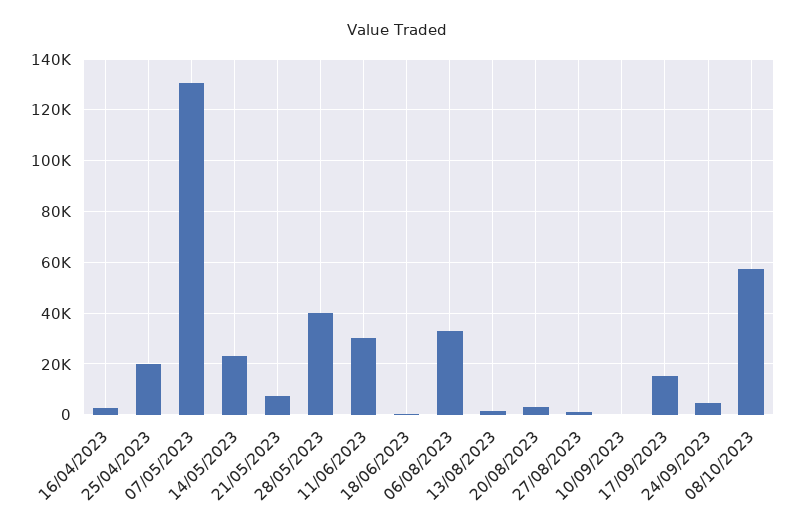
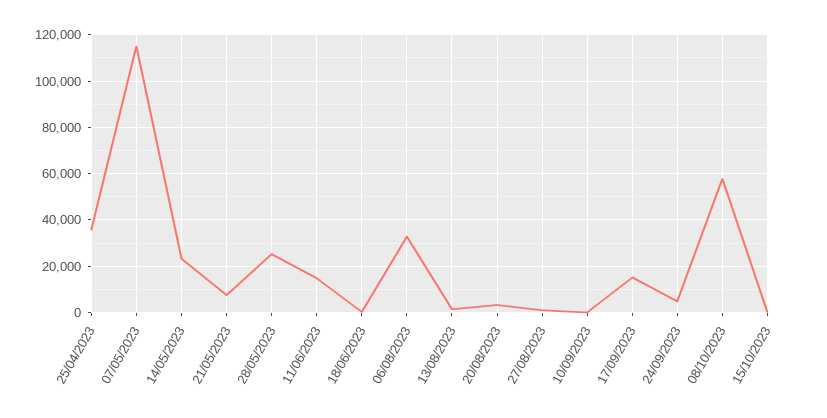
16/04/2023: 2500 -> none
25/04/2023: 20000 -> 35000
07/05/2023: 130000 -> 115000
28/05/2023: 40000 -> 25000
11/06/2023: 30000 -> 15000
15/10/2023: none -> 0

